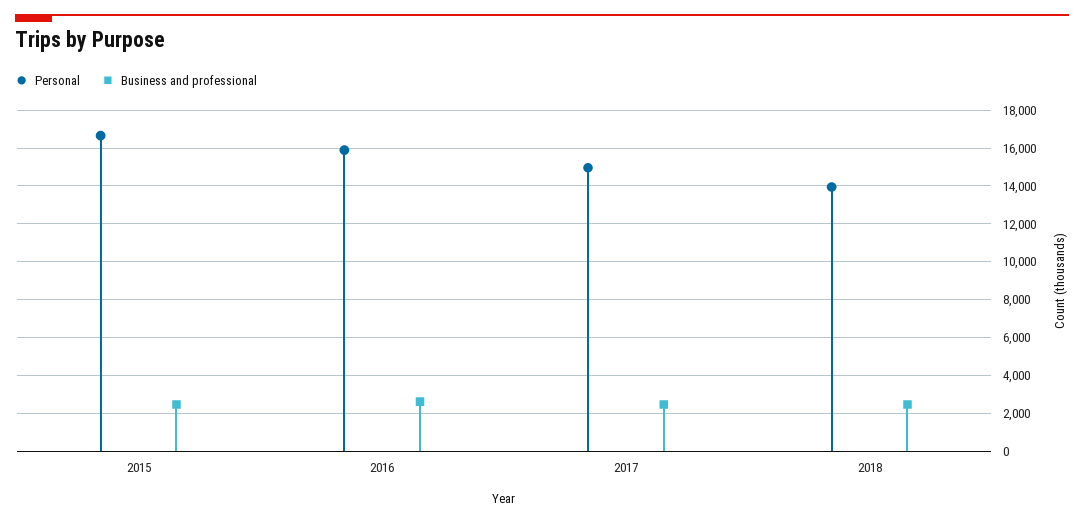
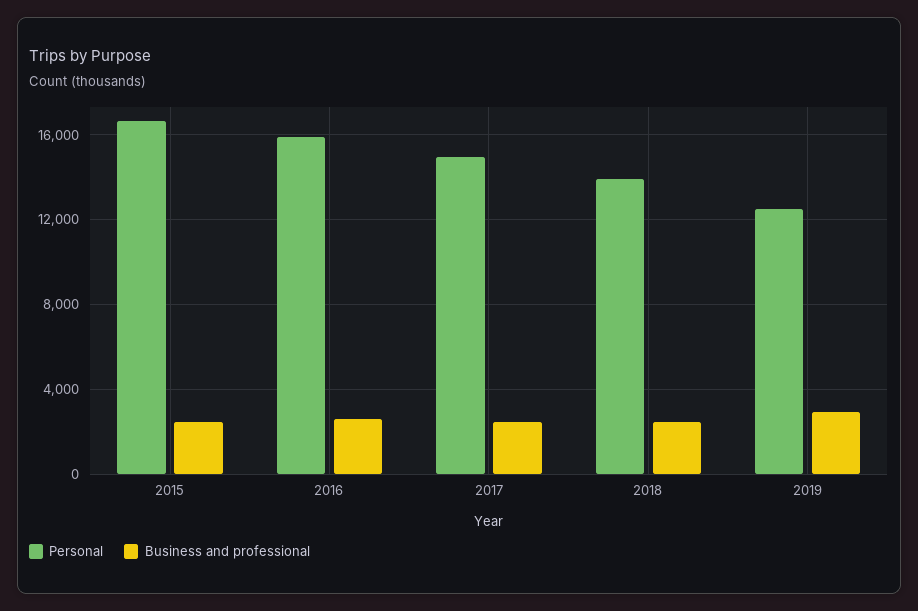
Personal, 2019: none -> 12500
Business and professional, 2019: none -> 3000

